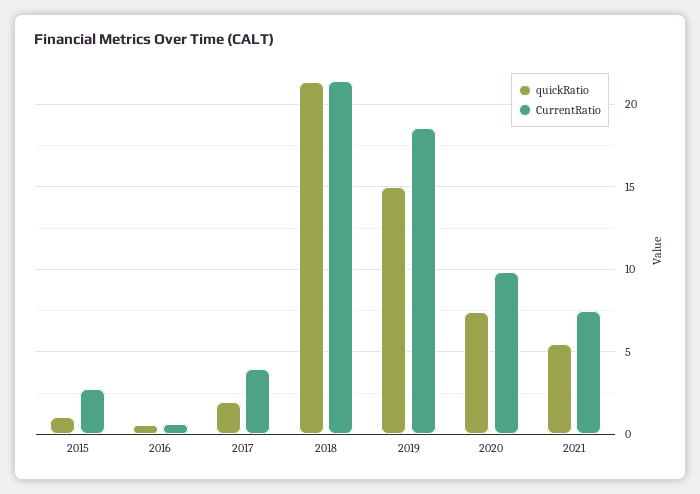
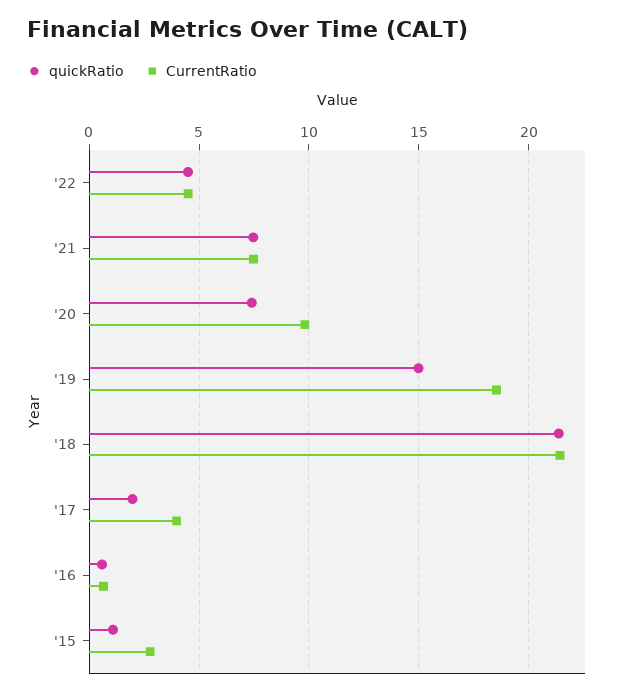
quickRatio, 2021: 5.5 -> 7.5
quickRatio, '22: none -> 4.5
CurrentRatio, '22: none -> 4.5

